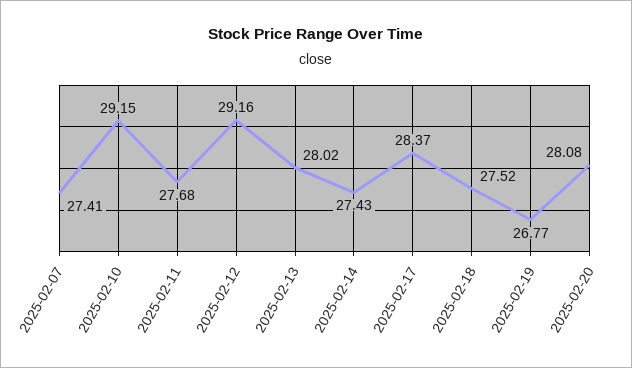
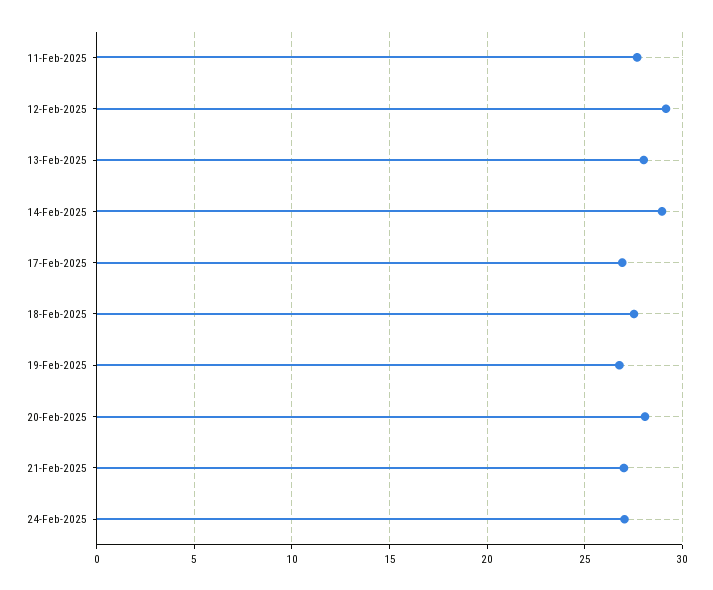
2025-02-07: 27.41 -> none
2025-02-10: 29.15 -> none
2025-02-14: 27.43 -> 29
2025-02-17: 28.37 -> 27
21-Feb-2025: none -> 27
24-Feb-2025: none -> 27

